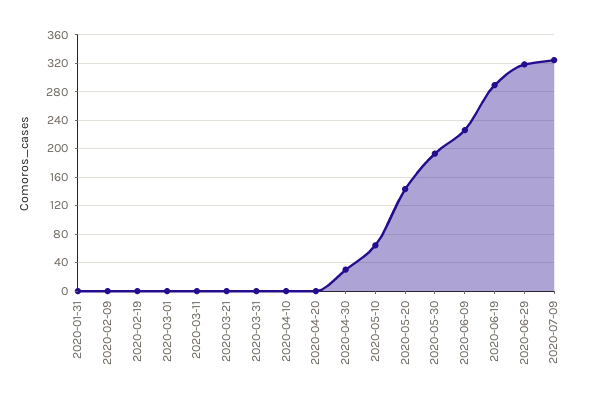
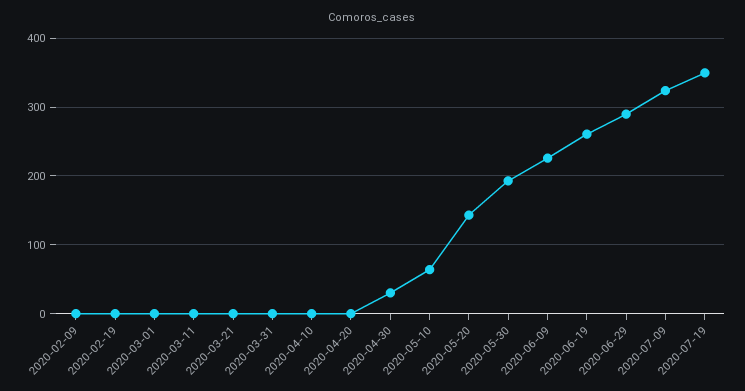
2020-01-31: 0 -> none
2020-06-19: 290 -> 260
2020-06-29: 320 -> 290
2020-07-19: none -> 350

